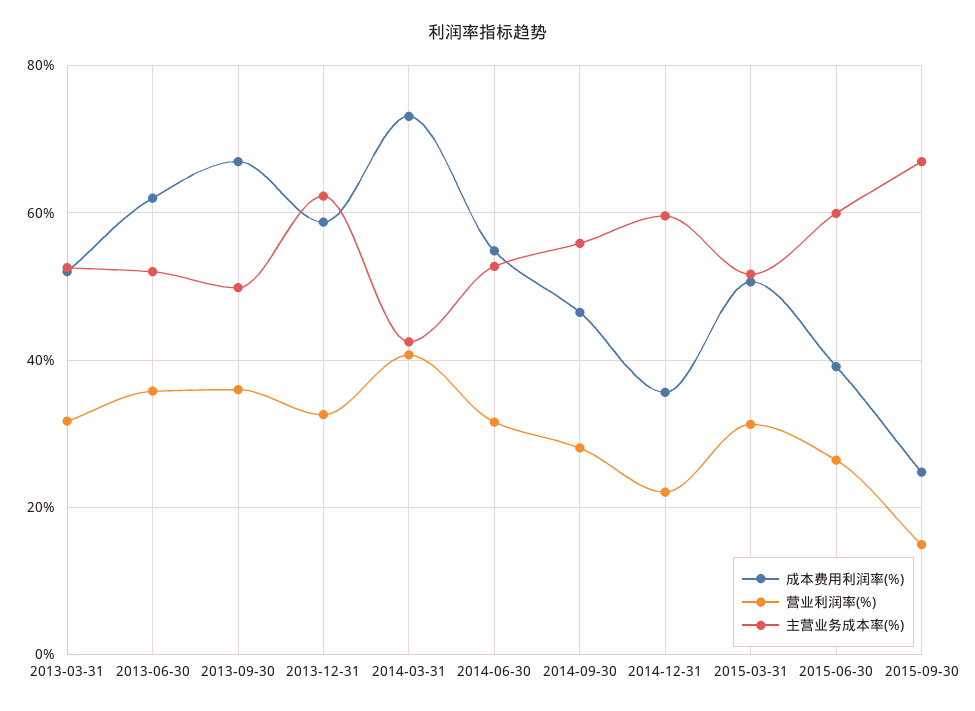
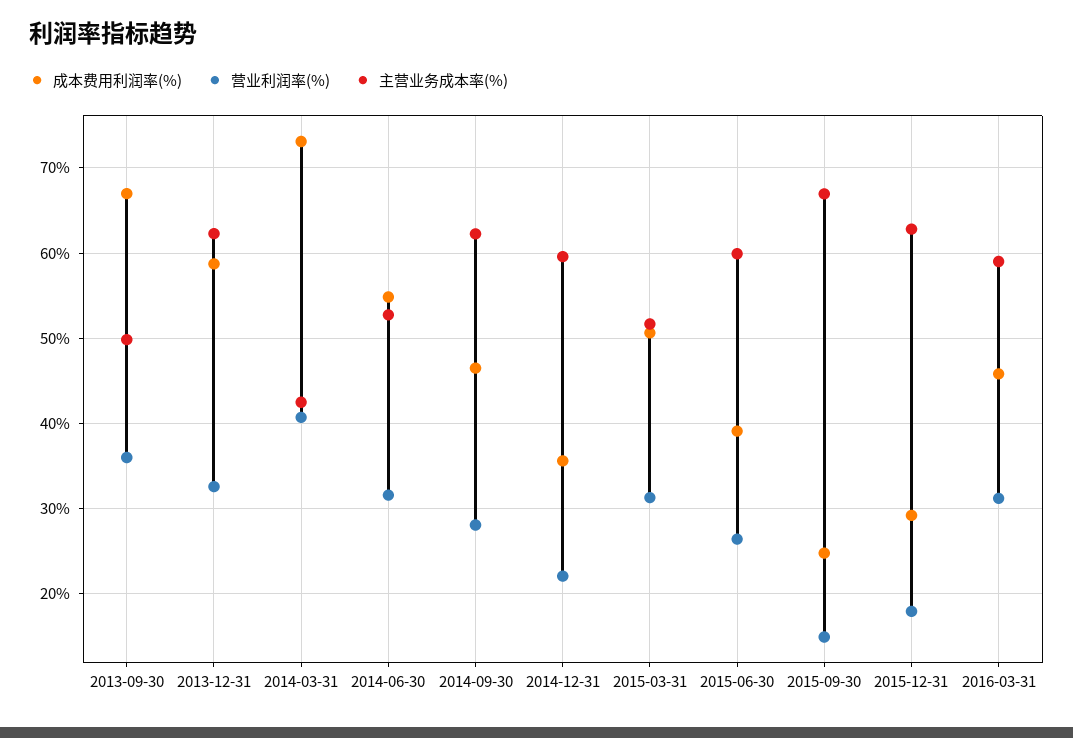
成本费用利润率(%), 2013-03-31: 52 -> none
营业利润率(%), 2013-03-31: 32 -> none
主营业务成本率(%), 2013-03-31: 52 -> none
成本费用利润率(%), 2013-06-30: 62 -> none
营业利润率(%), 2013-06-30: 36 -> none
主营业务成本率(%), 2013-06-30: 52 -> none
主营业务成本率(%), 2014-09-30: 56 -> 62
成本费用利润率(%), 2015-12-31: none -> 29
营业利润率(%), 2015-12-31: none -> 18
主营业务成本率(%), 2015-12-31: none -> 63
成本费用利润率(%), 2016-03-31: none -> 46
营业利润率(%), 2016-03-31: none -> 31
主营业务成本率(%), 2016-03-31: none -> 59

